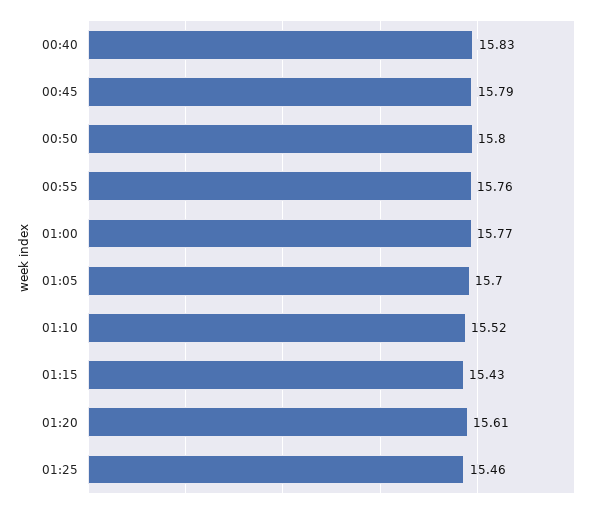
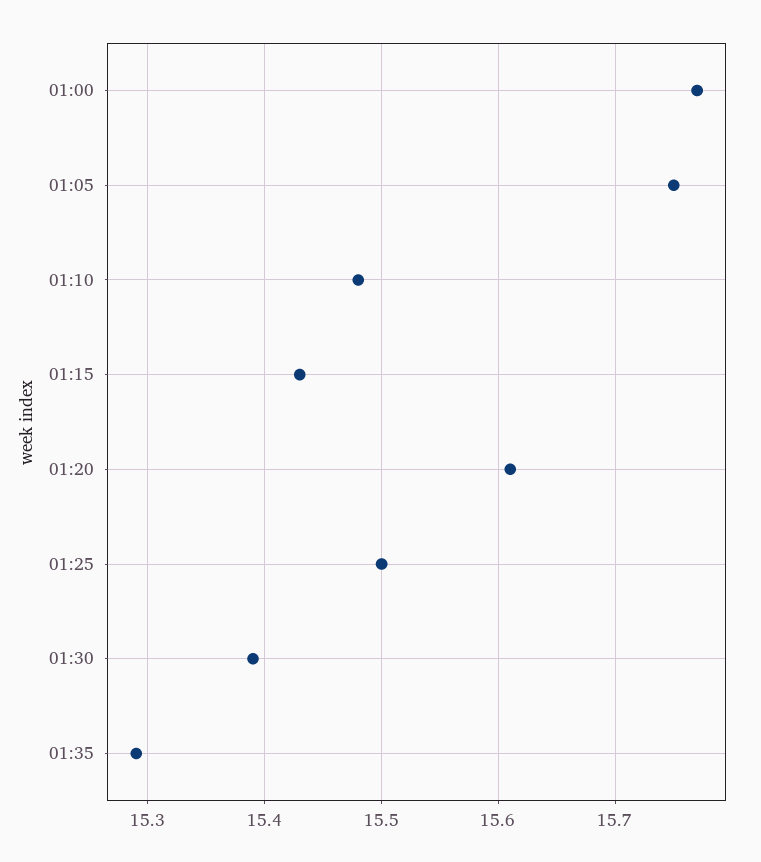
00:40: 15.83 -> none
00:45: 15.79 -> none
00:50: 15.8 -> none
00:55: 15.76 -> none
01:05: 15.7 -> 15.75
01:10: 15.52 -> 15.48
01:25: 15.46 -> 15.5
01:30: none -> 15.39
01:35: none -> 15.29

